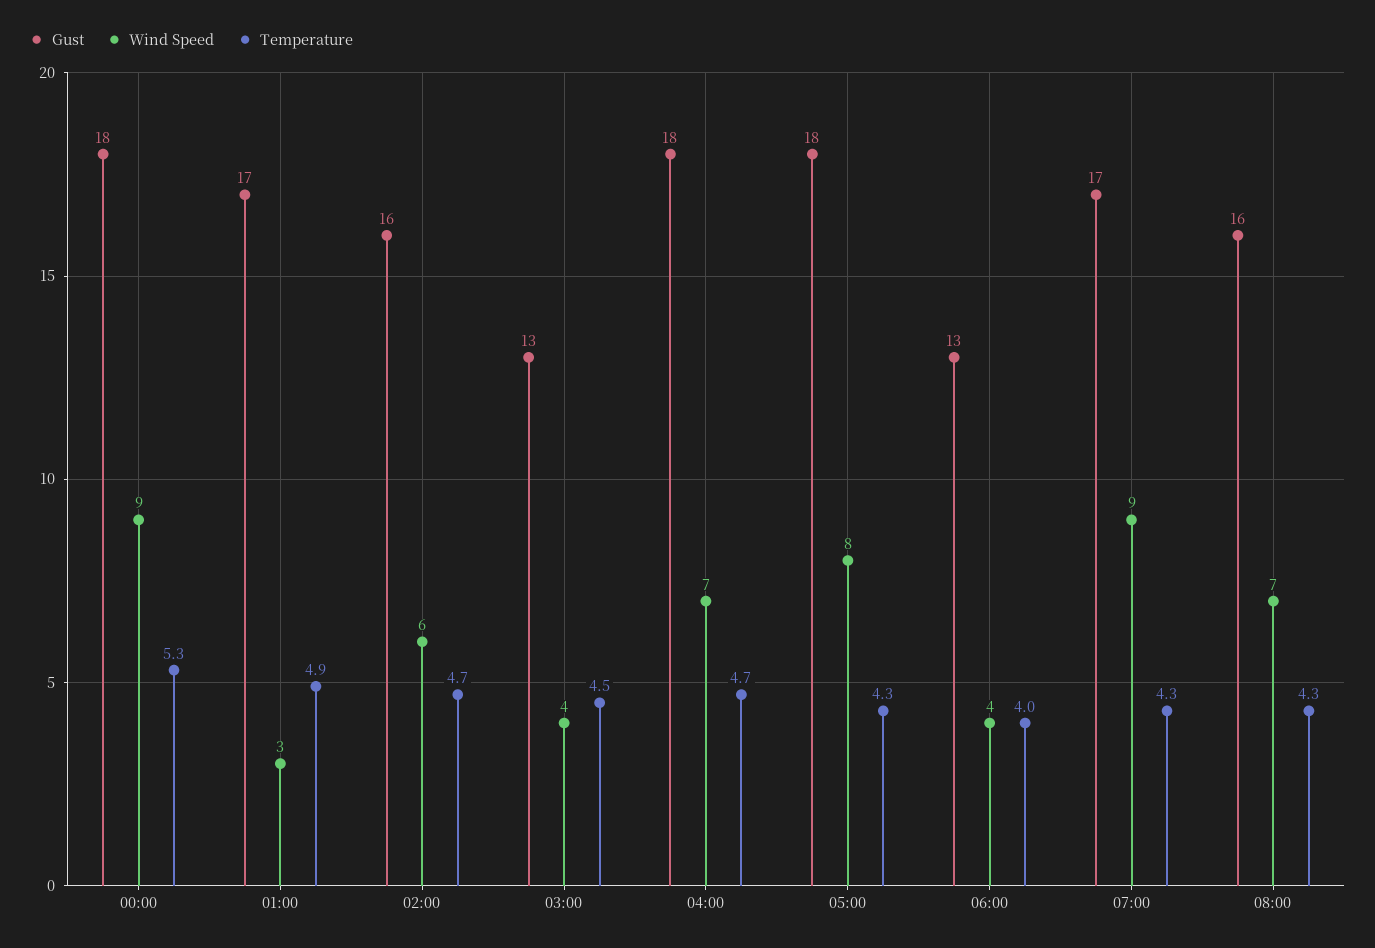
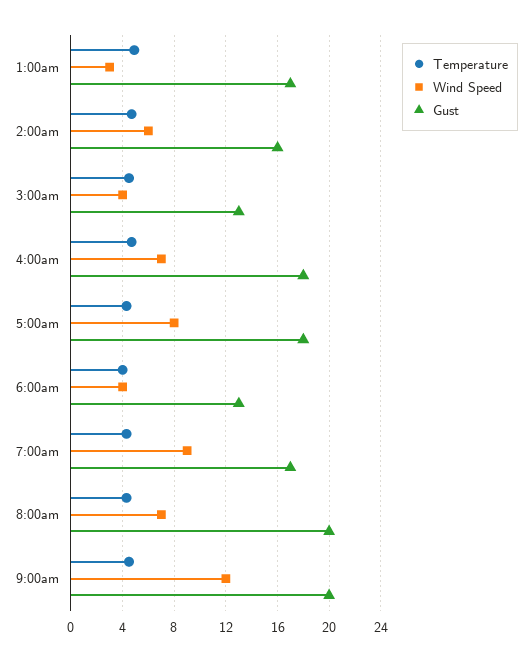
Gust, 00:00: 18 -> none
Wind Speed, 00:00: 9 -> none
Temperature, 00:00: 5.3 -> none
Gust, 08:00: 16 -> 20
Temperature, 9:00am: none -> 4.5
Wind Speed, 9:00am: none -> 12
Gust, 9:00am: none -> 20

